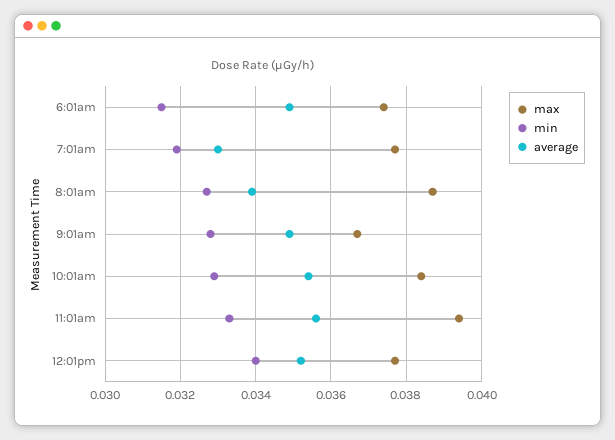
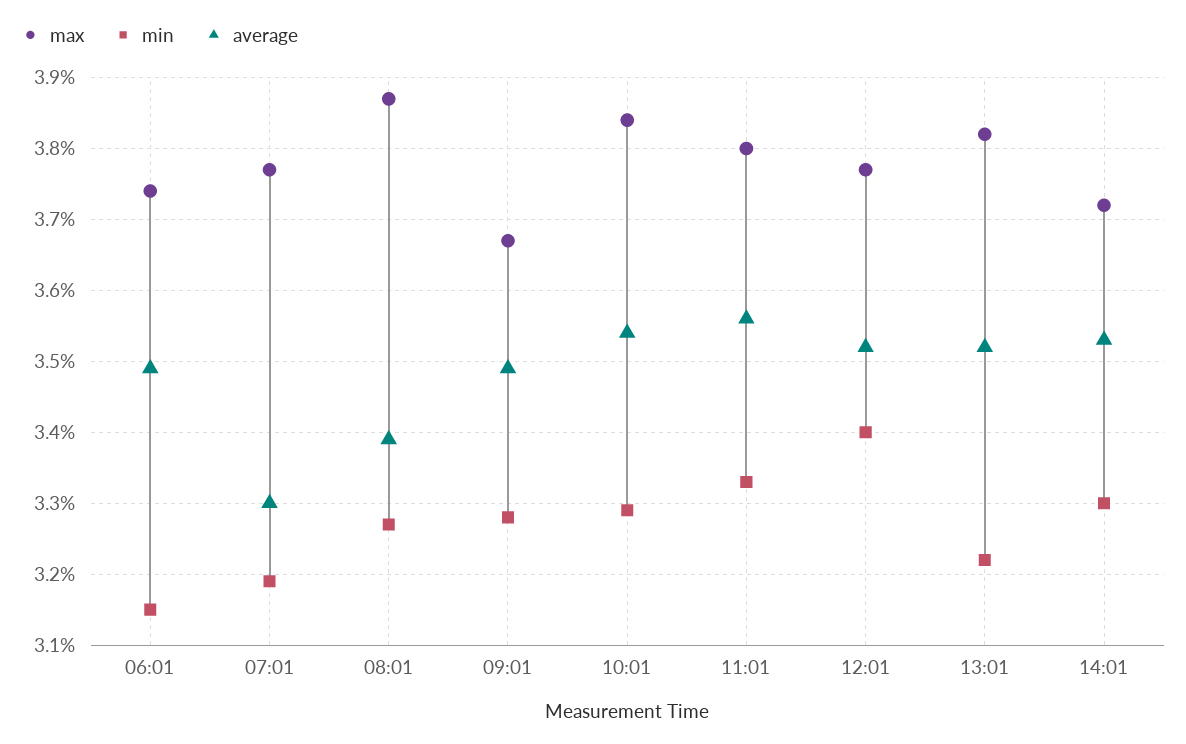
max, 11:01am: 0.0395 -> 0.038
max, 13:01: none -> 0.0382
min, 13:01: none -> 0.0322
average, 13:01: none -> 0.0352
max, 14:01: none -> 0.0372
min, 14:01: none -> 0.033
average, 14:01: none -> 0.0353

